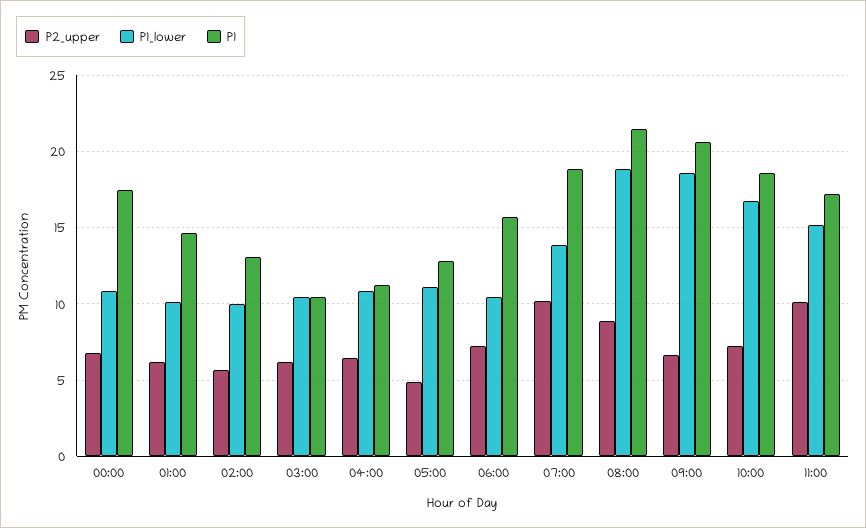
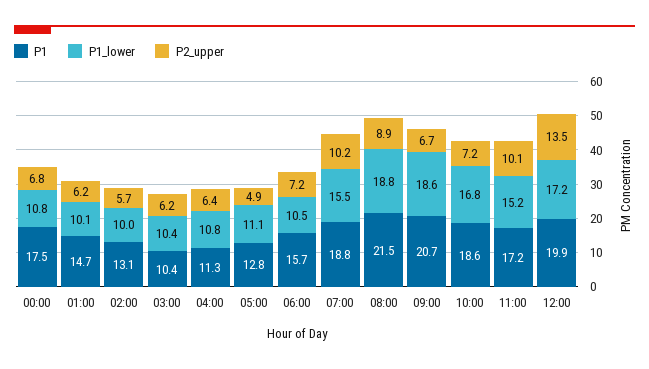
P1_lower, 07:00: 14 -> 15.5
P1, 12:00: none -> 19.9
P1_lower, 12:00: none -> 17.2
P2_upper, 12:00: none -> 13.5

